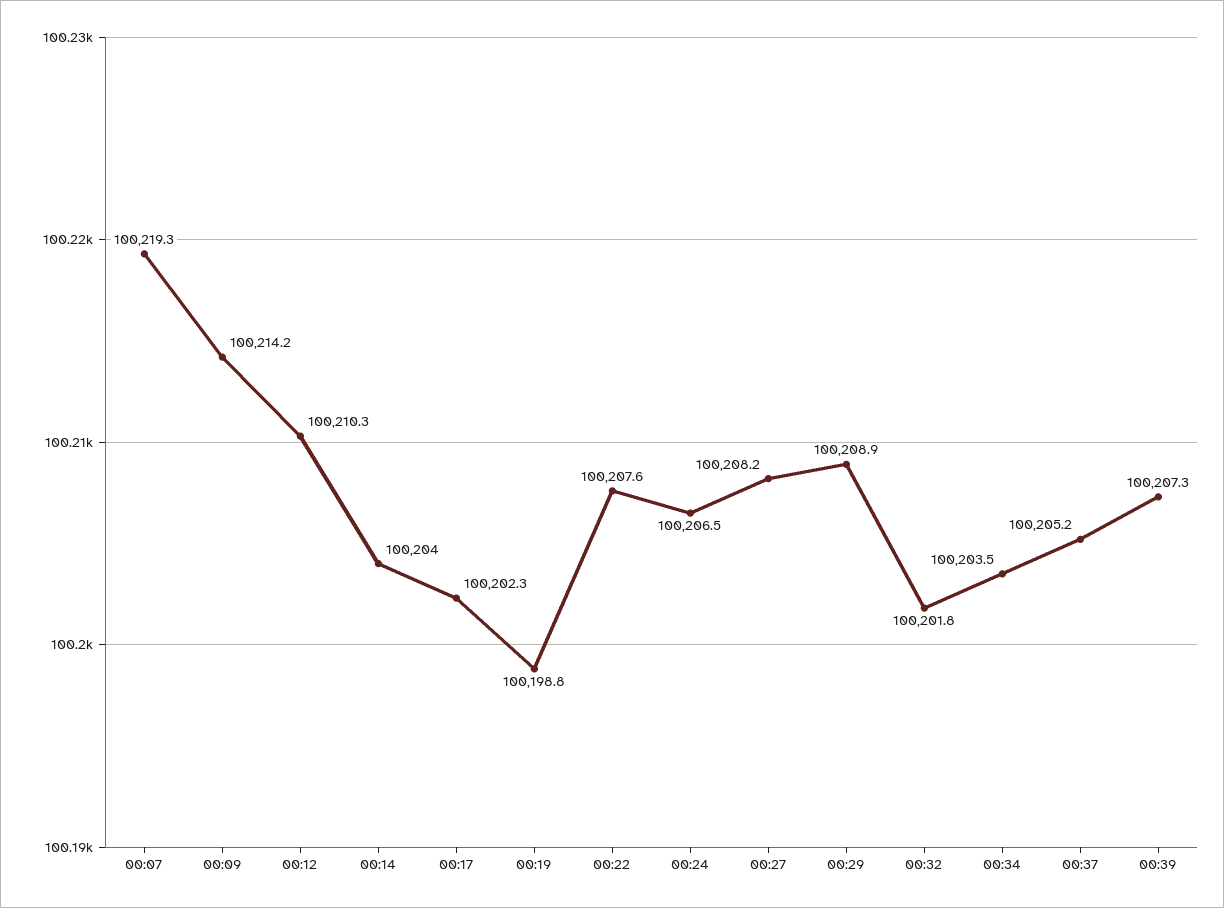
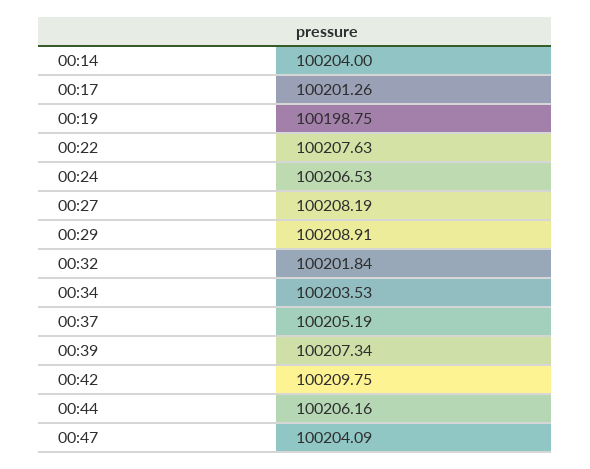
00:07: 100219.3 -> none
00:09: 100214.2 -> none
00:12: 100210.3 -> none
00:17: 100202.3 -> 100201.26
00:42: none -> 100209.75
00:44: none -> 100206.16
00:47: none -> 100204.09

